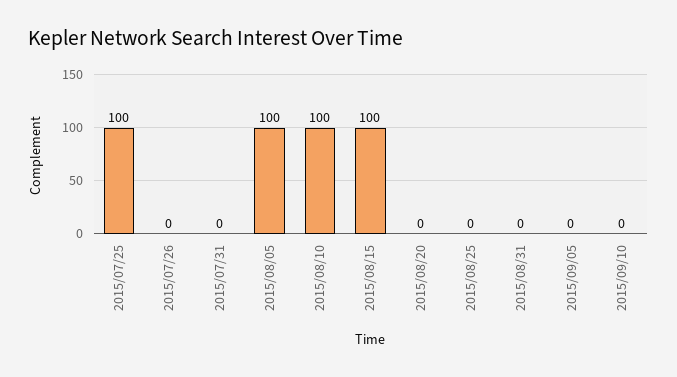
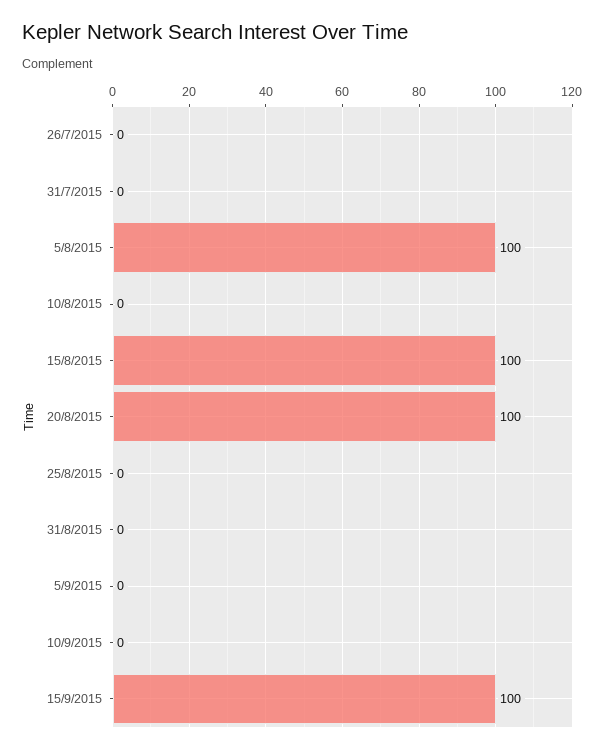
2015/07/25: 100 -> none
2015/08/10: 100 -> 0
2015/08/20: 0 -> 100
15/9/2015: none -> 100

